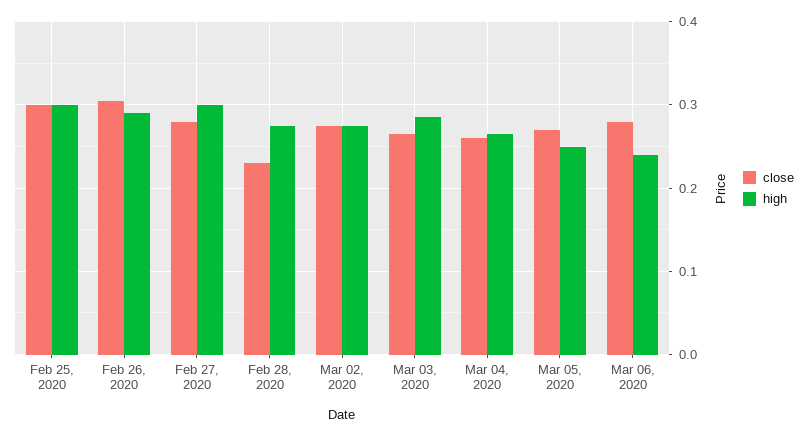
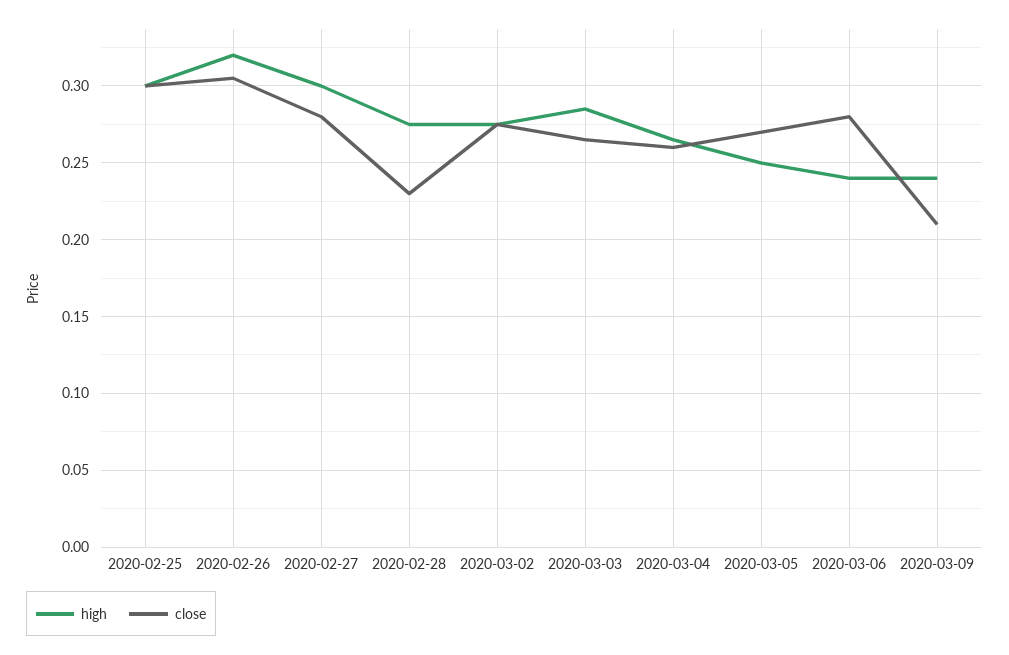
high, Feb 26, 2020: 0.29 -> 0.32
high, 2020-03-09: none -> 0.24
close, 2020-03-09: none -> 0.21

